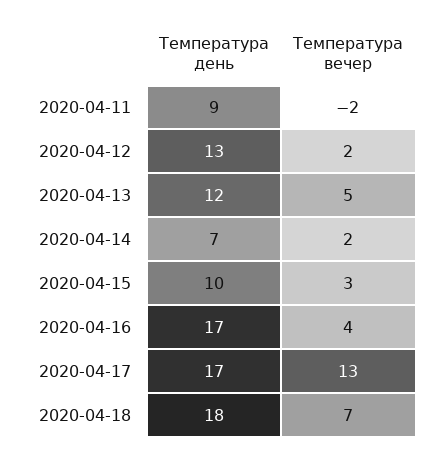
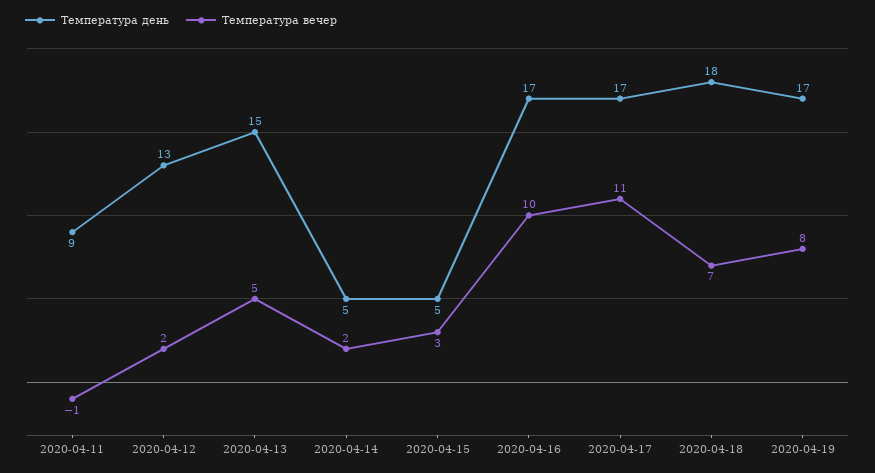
Температура вечер, 2020-04-11: -2 -> -1
Температура день, 2020-04-13: 12 -> 15
Температура день, 2020-04-14: 7 -> 5
Температура день, 2020-04-15: 10 -> 5
Температура вечер, 2020-04-16: 4 -> 10
Температура вечер, 2020-04-17: 13 -> 11
Температура день, 2020-04-19: none -> 17
Температура вечер, 2020-04-19: none -> 8

